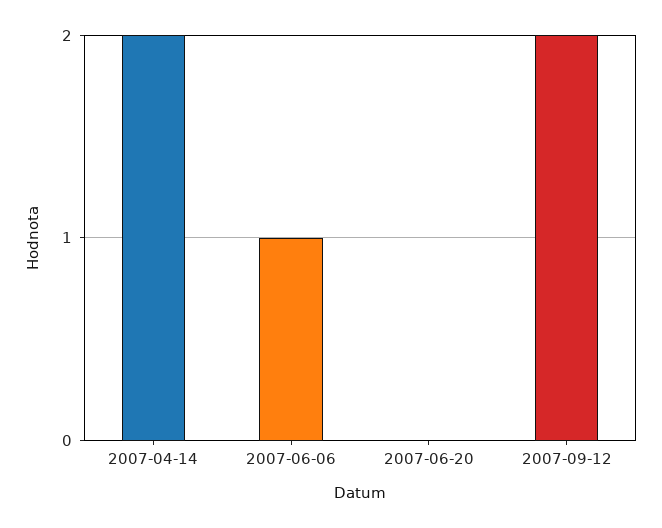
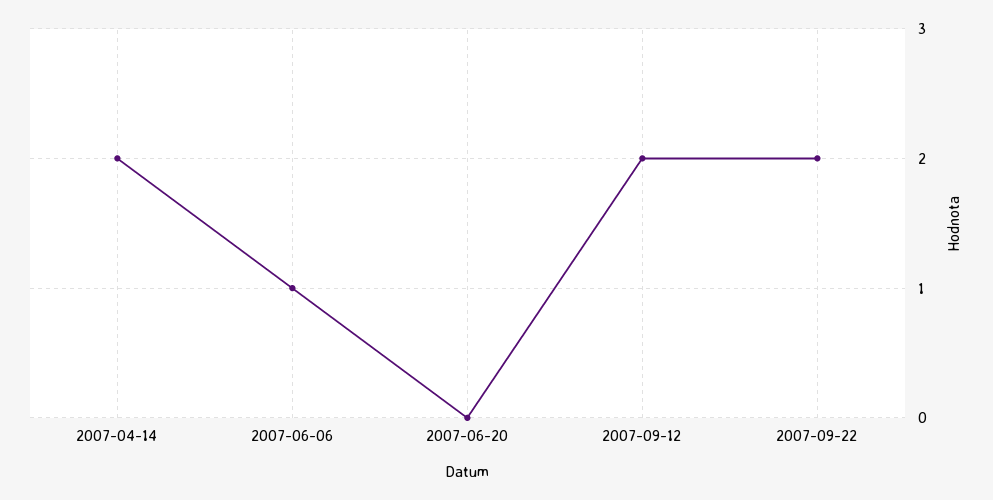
2007-09-22: none -> 2

